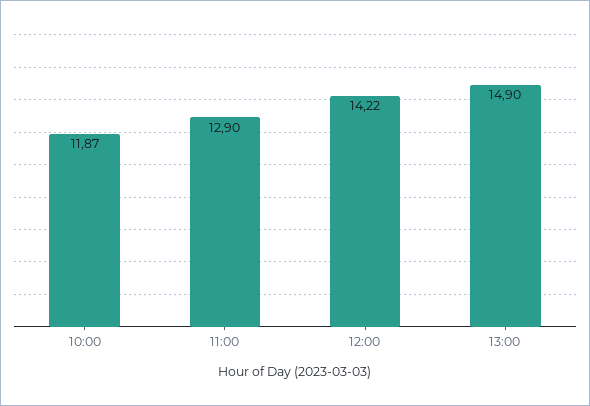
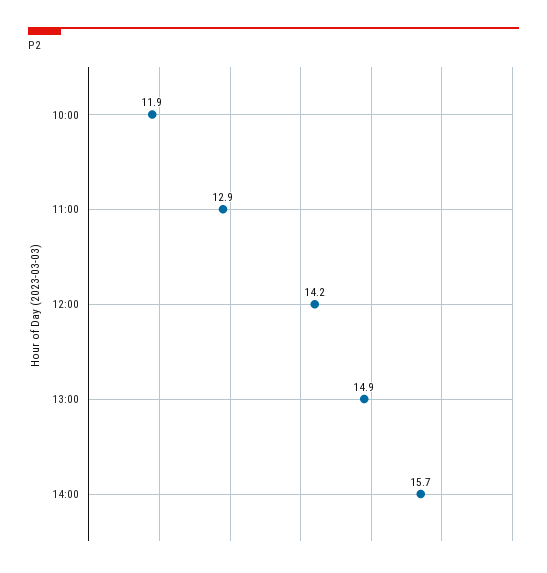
14:00: none -> 15.7

